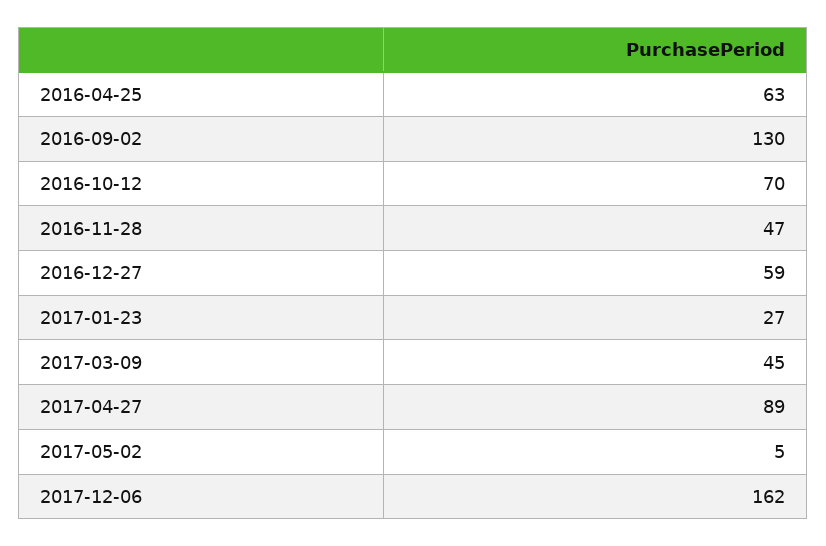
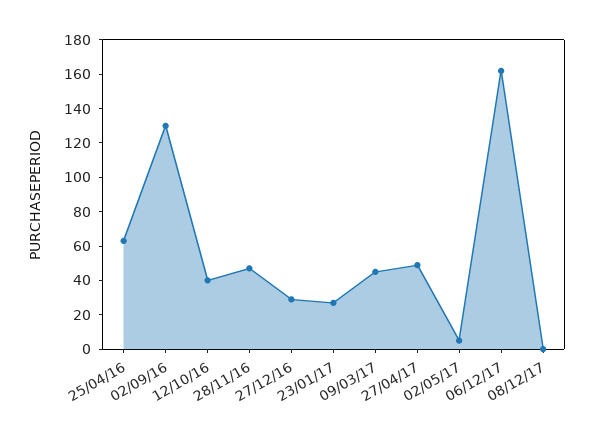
2016-10-12: 70 -> 40
2016-12-27: 59 -> 30
2017-04-27: 89 -> 50
08/12/17: none -> 0

